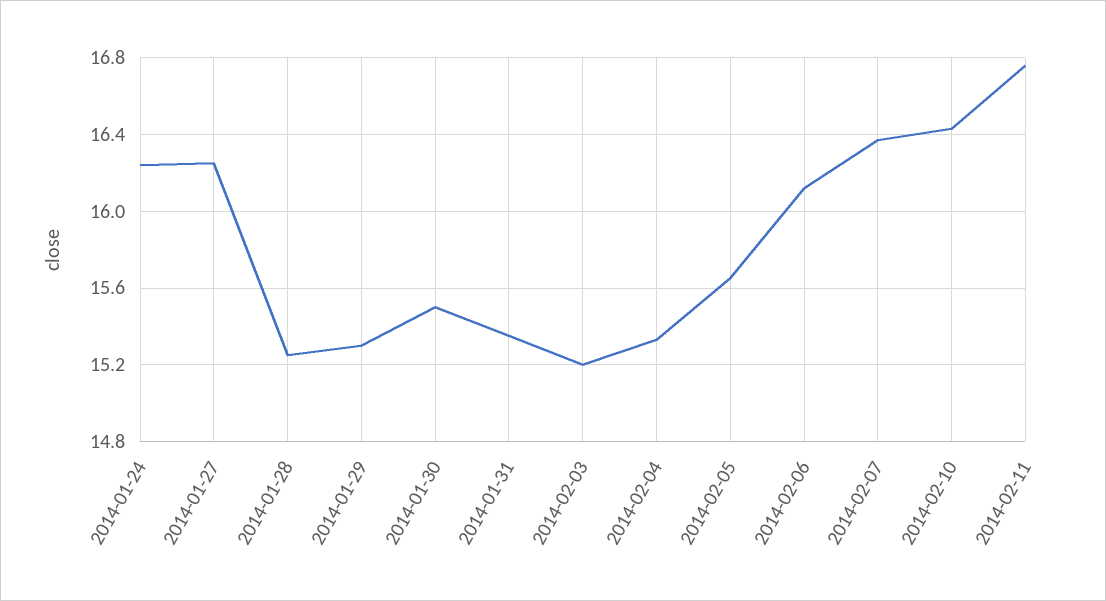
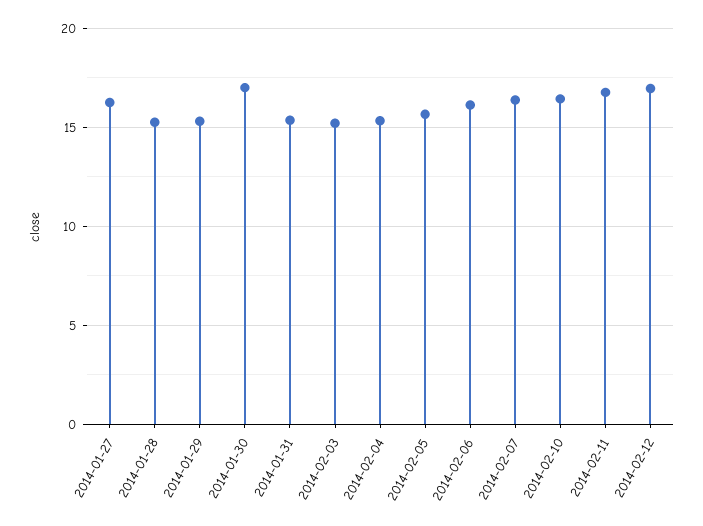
2014-01-24: 16.25 -> none
2014-01-30: 15.5 -> 17
2014-02-12: none -> 17

